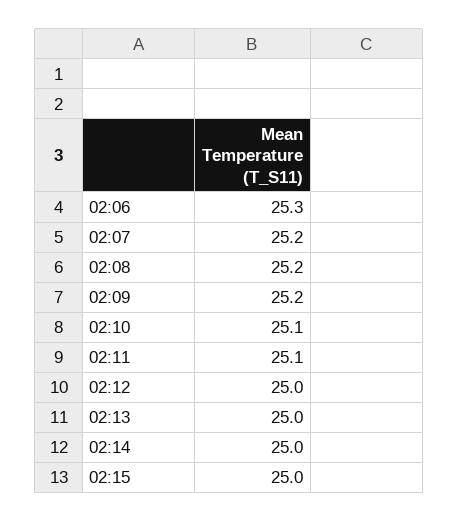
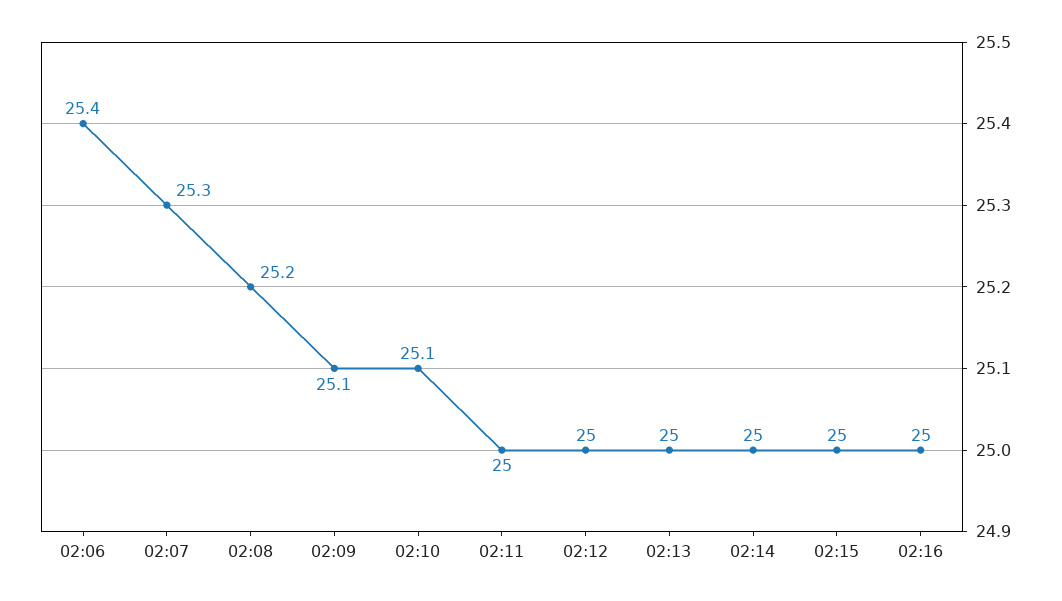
02:06: 25.3 -> 25.4
02:07: 25.2 -> 25.3
02:09: 25.2 -> 25.1
02:11: 25.1 -> 25
02:16: none -> 25

